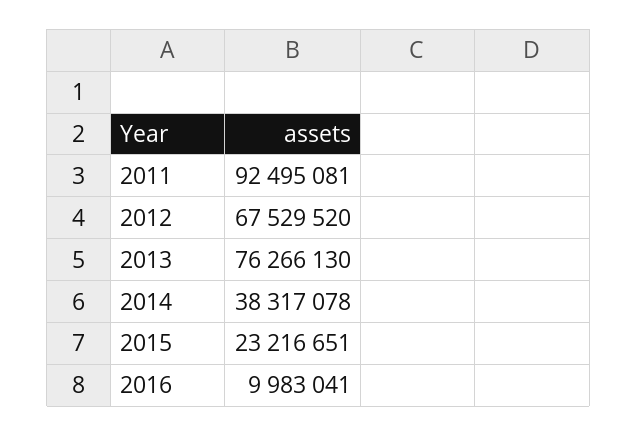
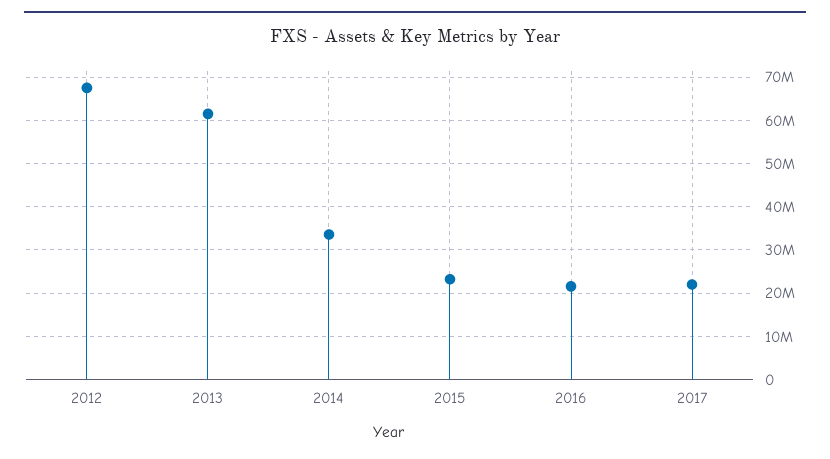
2011: 92495081 -> none
2013: 76266130 -> 62000000
2014: 38317078 -> 34000000
2016: 9983041 -> 22000000
2017: none -> 22000000

